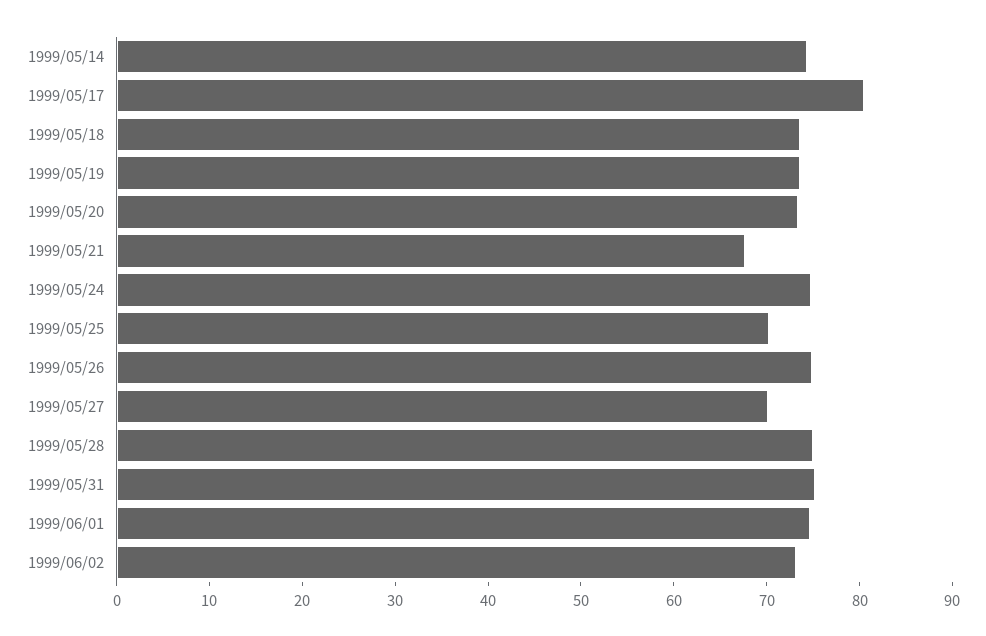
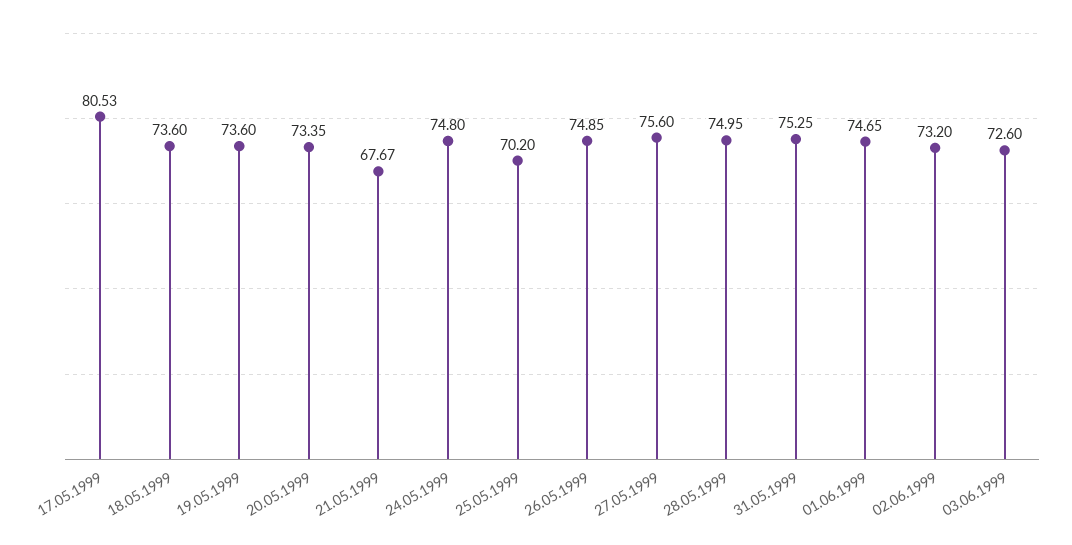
1999/05/14: 74 -> none
1999/05/27: 70 -> 75.6
03.06.1999: none -> 72.6

